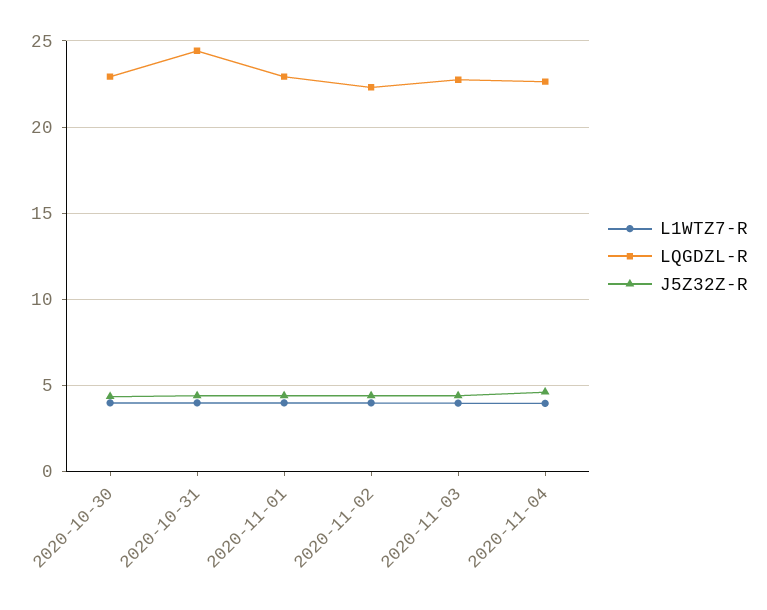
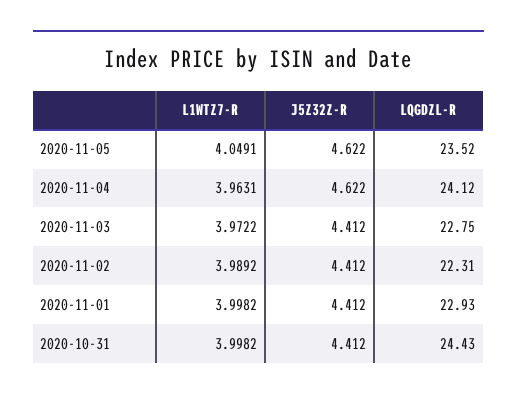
L1WTZ7-R, 2020-10-30: 4 -> none
LQGDZL-R, 2020-10-30: 23 -> none
J5Z32Z-R, 2020-10-30: 4.5 -> none
LQGDZL-R, 2020-11-04: 22.5 -> 24.12
L1WTZ7-R, 2020-11-05: none -> 4.0491
J5Z32Z-R, 2020-11-05: none -> 4.622
LQGDZL-R, 2020-11-05: none -> 23.52

